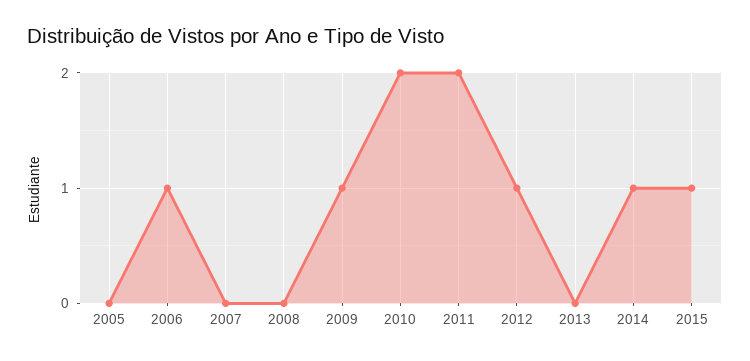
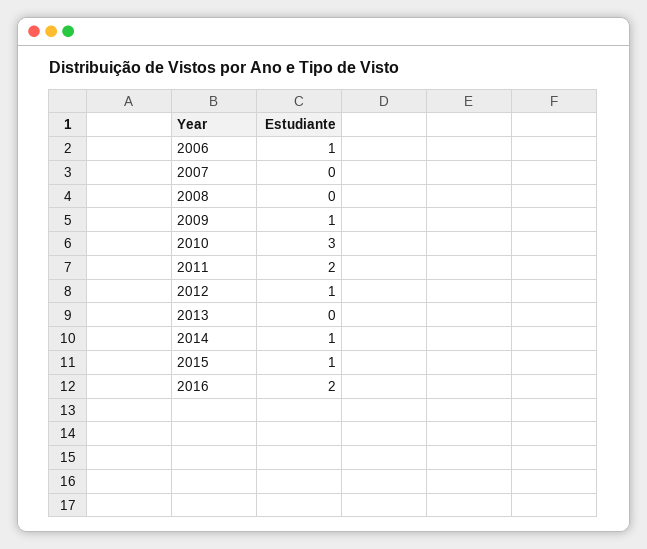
2005: 0 -> none
2010: 2 -> 3
2016: none -> 2

